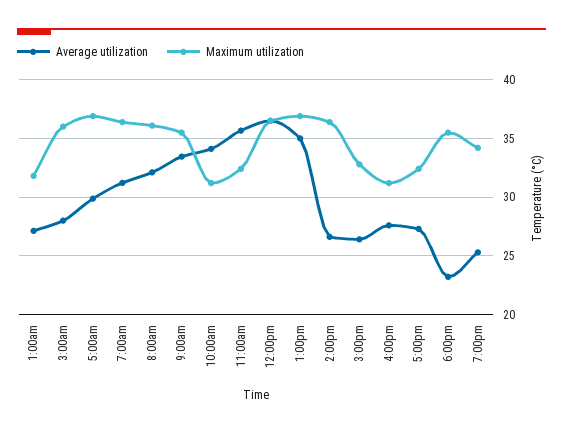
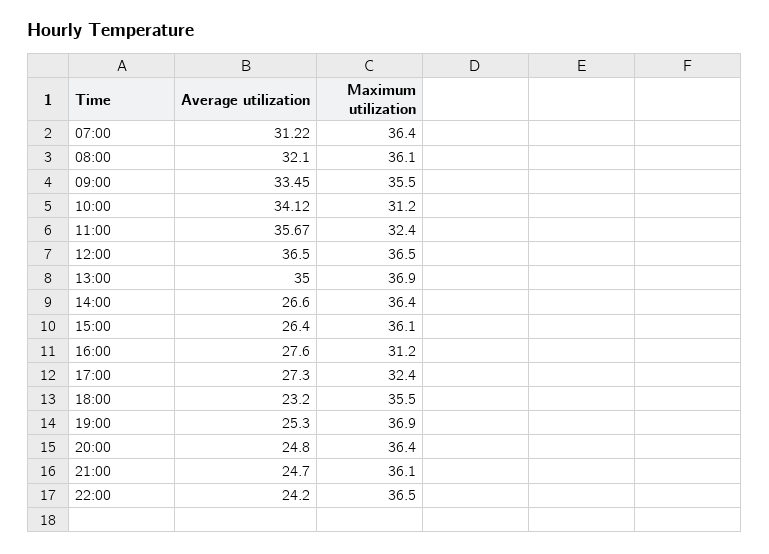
Average utilization, 1:00am: 27 -> none
Maximum utilization, 1:00am: 32 -> none
Average utilization, 3:00am: 28 -> none
Maximum utilization, 3:00am: 36 -> none
Average utilization, 5:00am: 30 -> none
Maximum utilization, 5:00am: 37 -> none
Maximum utilization, 3:00pm: 33 -> 36.1
Maximum utilization, 7:00pm: 34 -> 36.9
Average utilization, 20:00: none -> 24.8
Maximum utilization, 20:00: none -> 36.4
Average utilization, 21:00: none -> 24.7
Maximum utilization, 21:00: none -> 36.1
Average utilization, 22:00: none -> 24.2
Maximum utilization, 22:00: none -> 36.5

